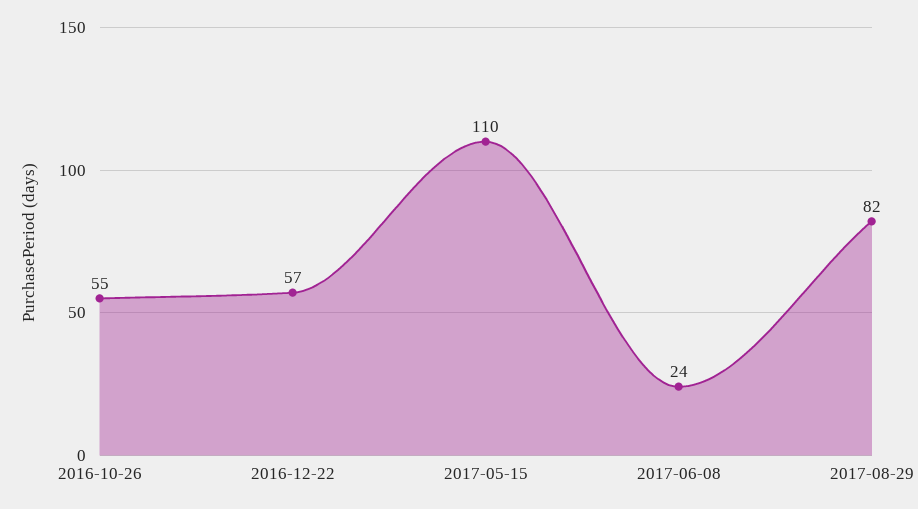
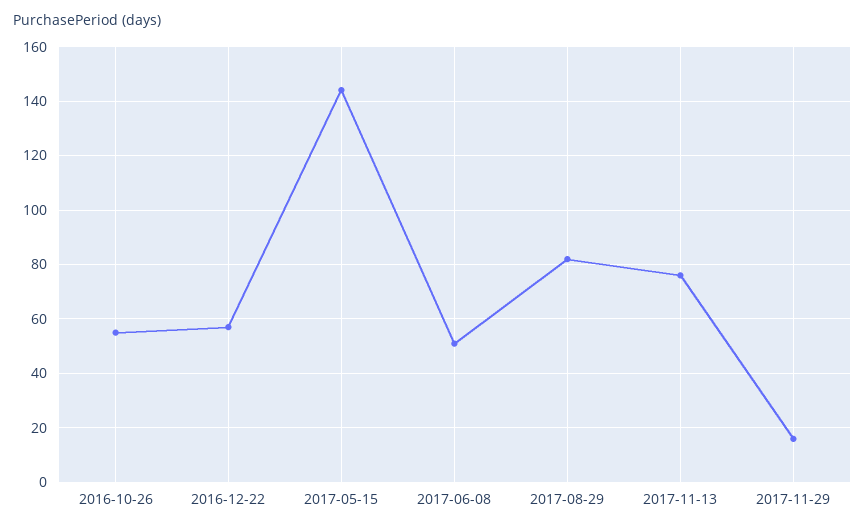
2017-05-15: 110 -> 145
2017-06-08: 24 -> 50
2017-11-13: none -> 75
2017-11-29: none -> 15

